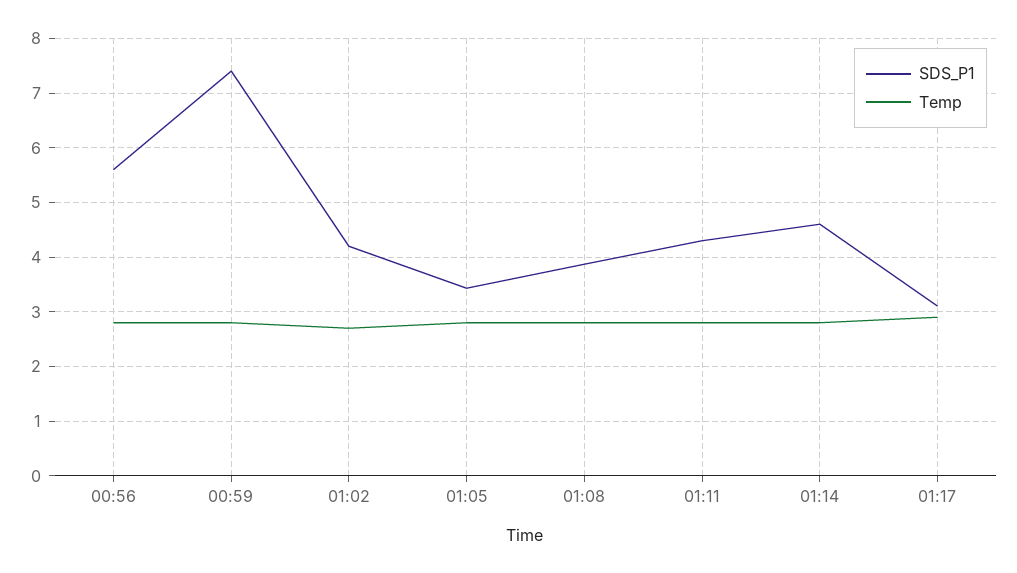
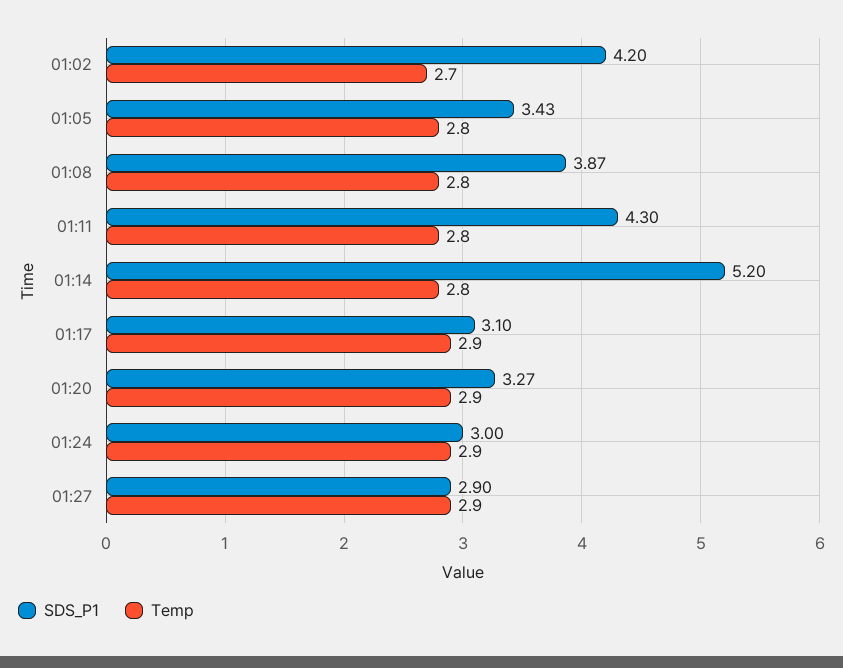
SDS_P1, 00:56: 5.6 -> none
Temp, 00:56: 2.8 -> none
SDS_P1, 00:59: 7.4 -> none
Temp, 00:59: 2.8 -> none
SDS_P1, 01:14: 4.6 -> 5.2
SDS_P1, 01:20: none -> 3.27
Temp, 01:20: none -> 2.9
SDS_P1, 01:24: none -> 3
Temp, 01:24: none -> 2.9
SDS_P1, 01:27: none -> 2.9
Temp, 01:27: none -> 2.9

